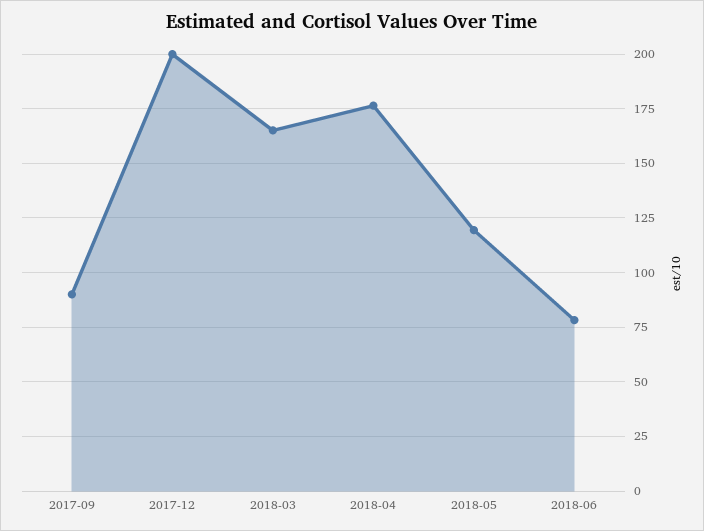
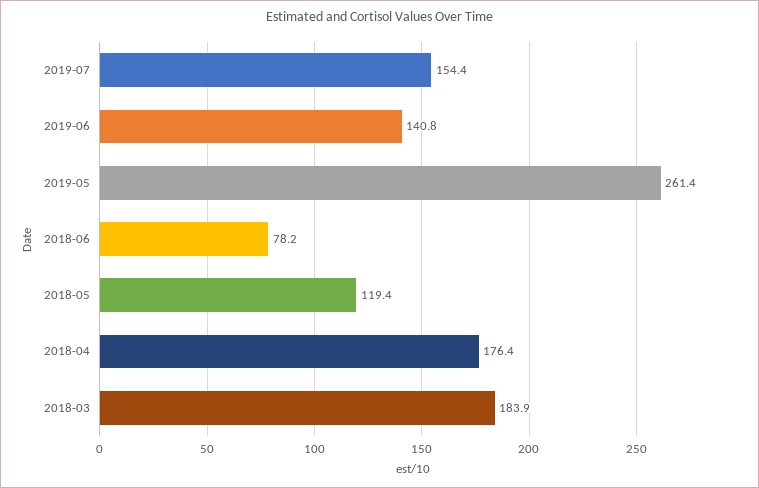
2017-09: 90 -> none
2017-12: 200 -> none
2018-03: 165 -> 183.9
2019-07: none -> 154.4
2019-06: none -> 140.8
2019-05: none -> 261.4

